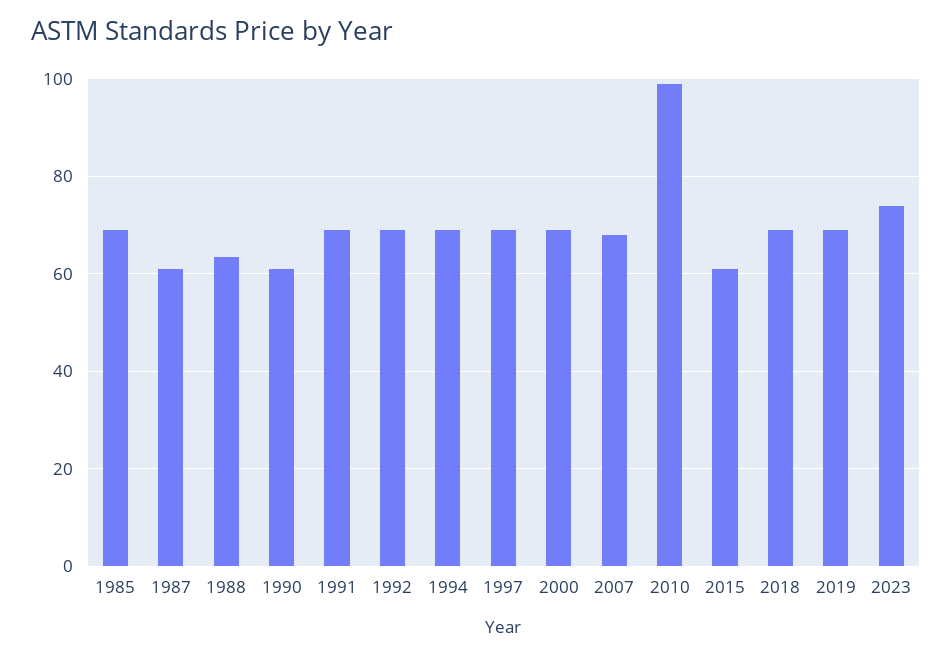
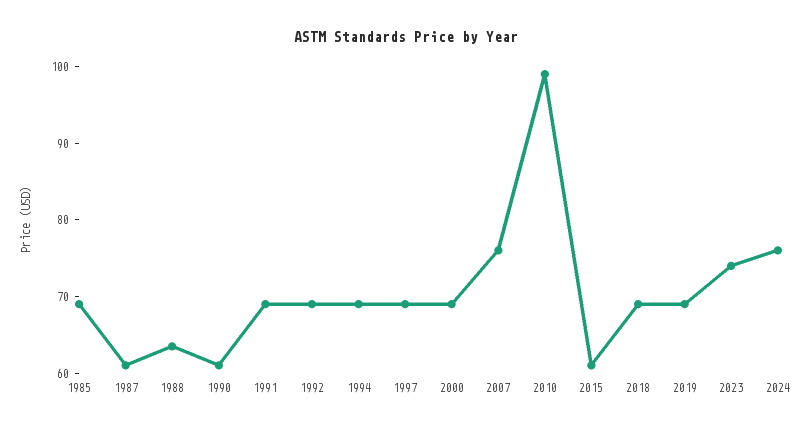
2007: 68 -> 76
2024: none -> 76

